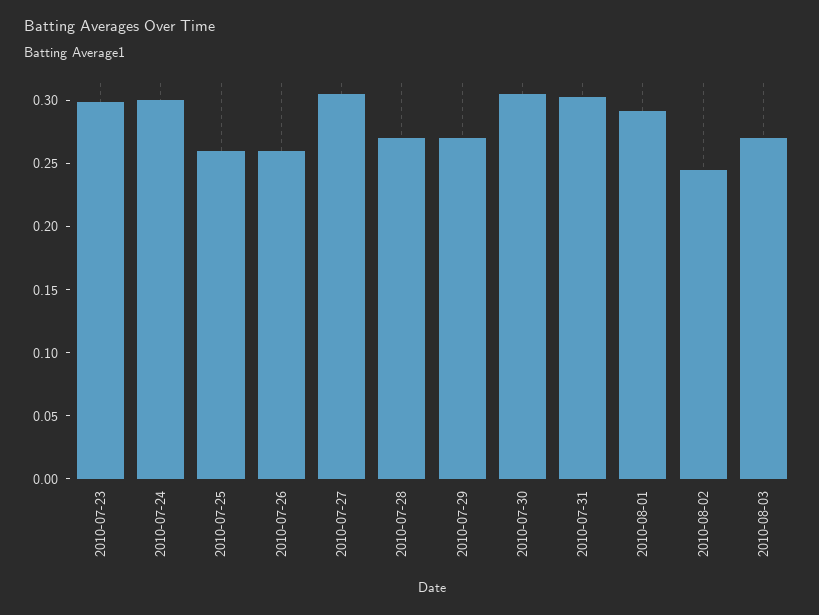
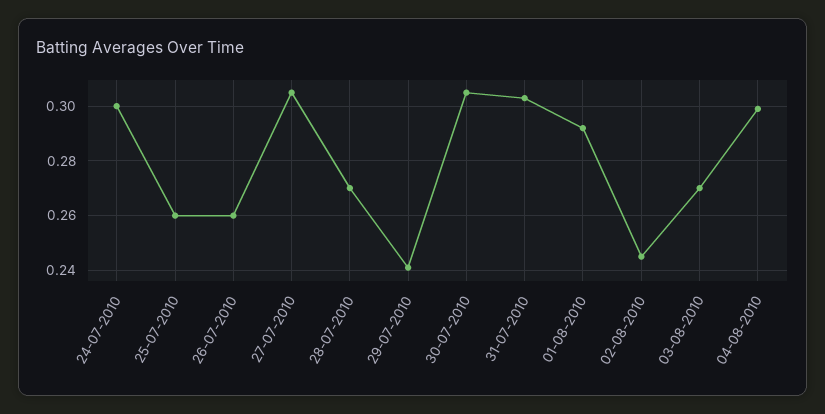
2010-07-23: 0.3 -> none
2010-07-29: 0.27 -> 0.24
04-08-2010: none -> 0.3

